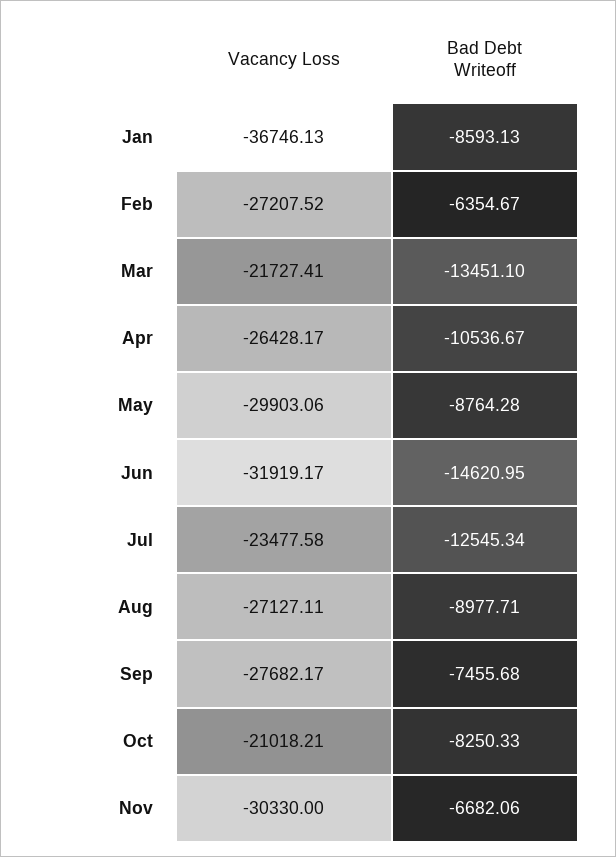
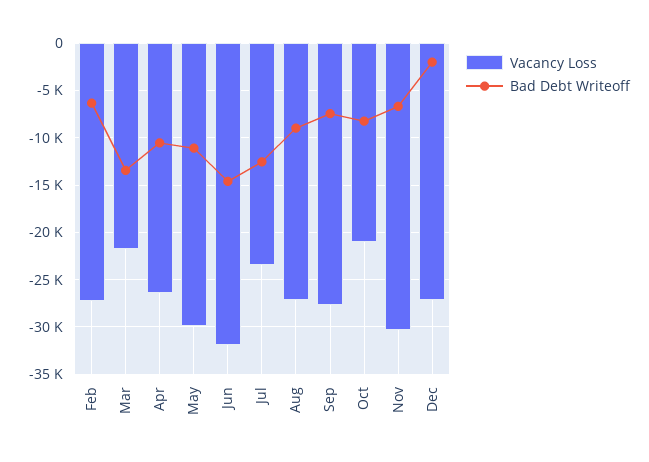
Vacancy Loss, Jan: -36746.13 -> none
Bad Debt Writeoff, Jan: -8593.13 -> none
Bad Debt Writeoff, May: -8764.28 -> -11000
Vacancy Loss, Dec: none -> -27000
Bad Debt Writeoff, Dec: none -> -2000

